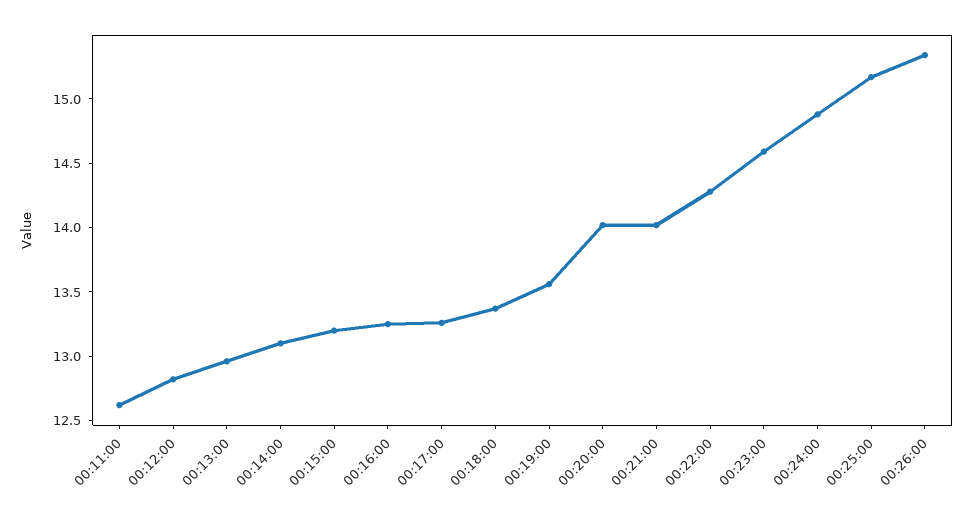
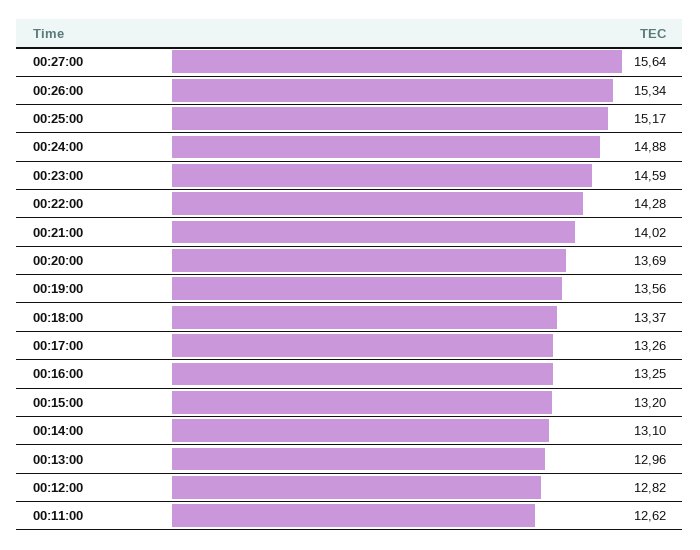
00:20:00: 14 -> 13.69
00:27:00: none -> 15.64

